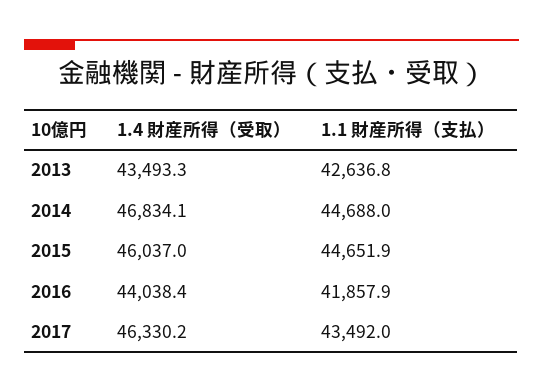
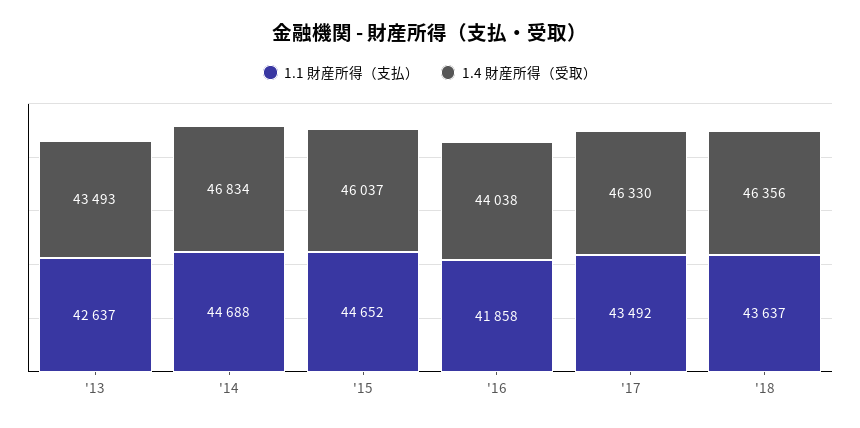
1.1 財産所得（支払）, '18: none -> 43637
1.4 財産所得（受取）, '18: none -> 46356

